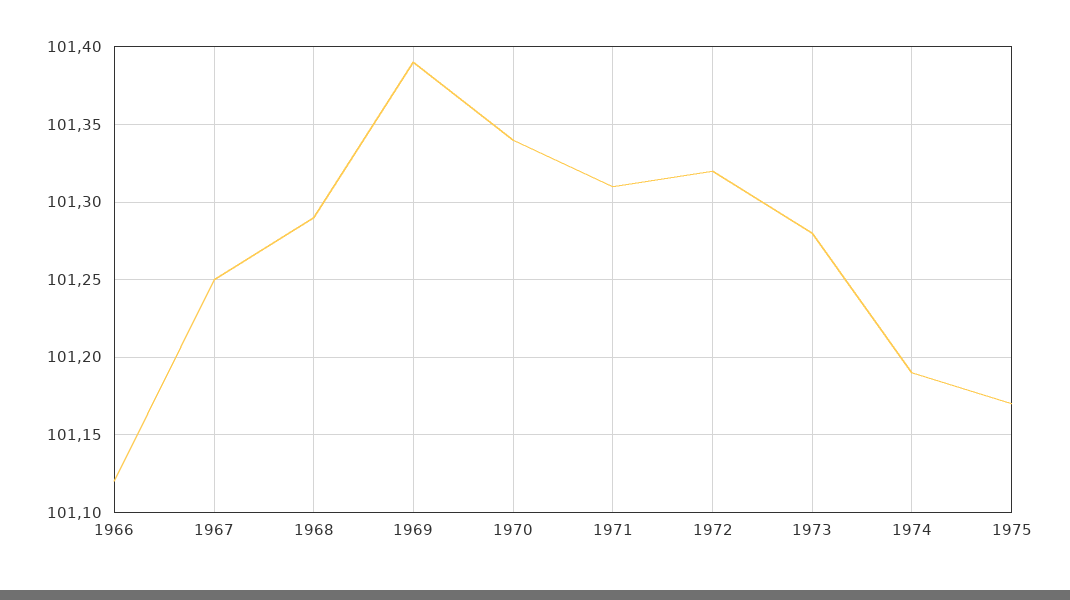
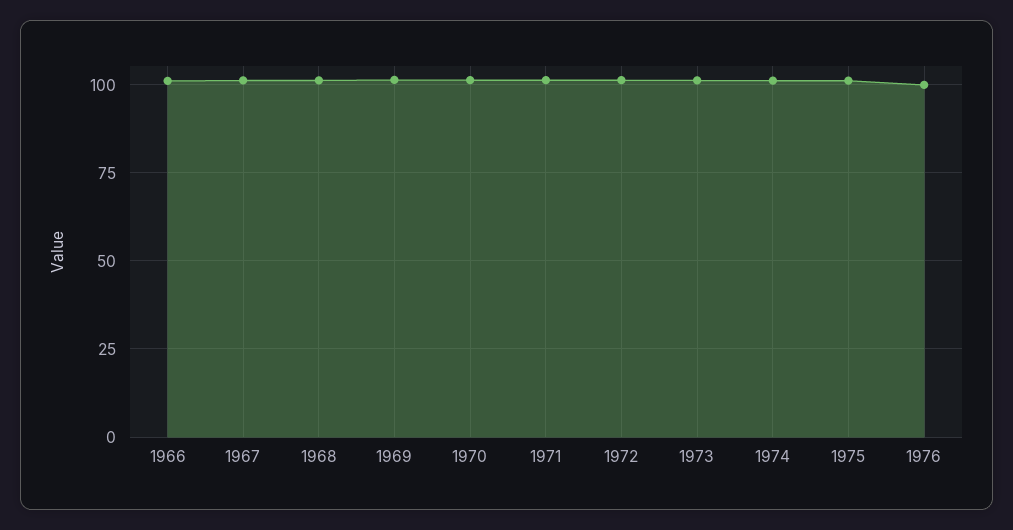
1976: none -> 100

